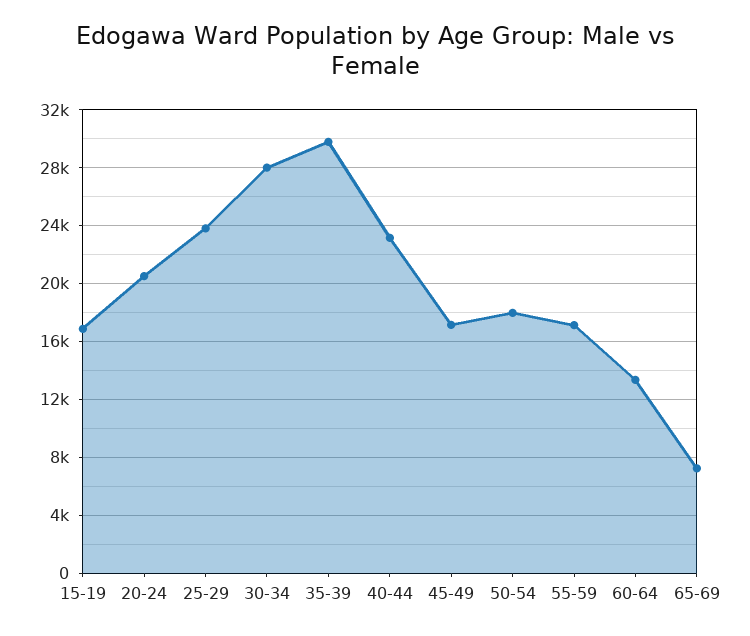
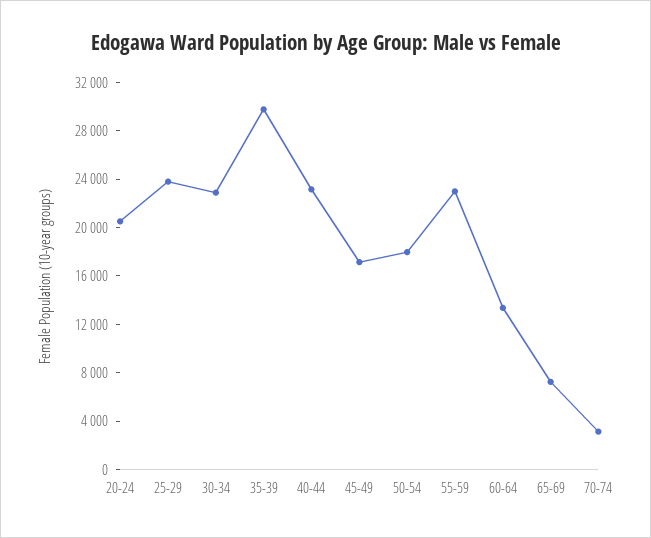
15-19: 17000 -> none
30-34: 28000 -> 23000
55-59: 17000 -> 23000
70-74: none -> 3000

